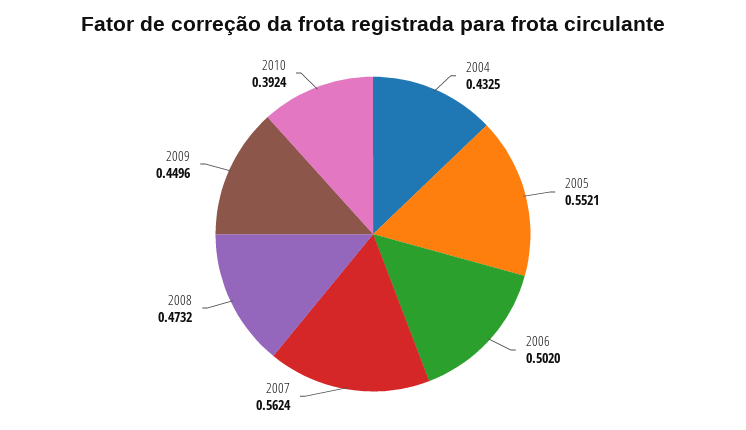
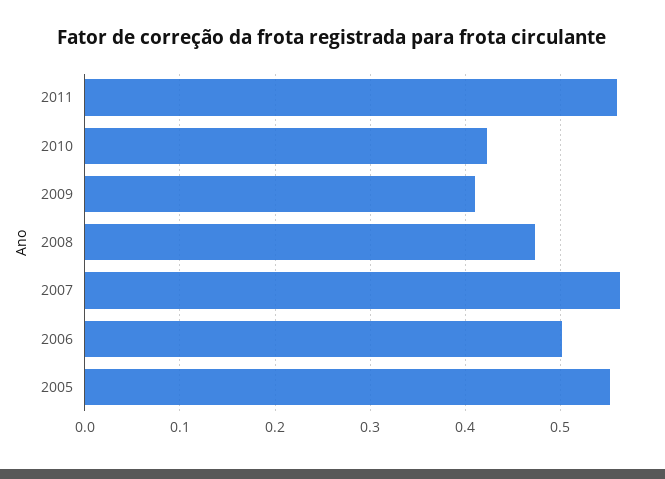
2004: 0.4325 -> none
2009: 0.4496 -> 0.41
2010: 0.3924 -> 0.42
2011: none -> 0.56

